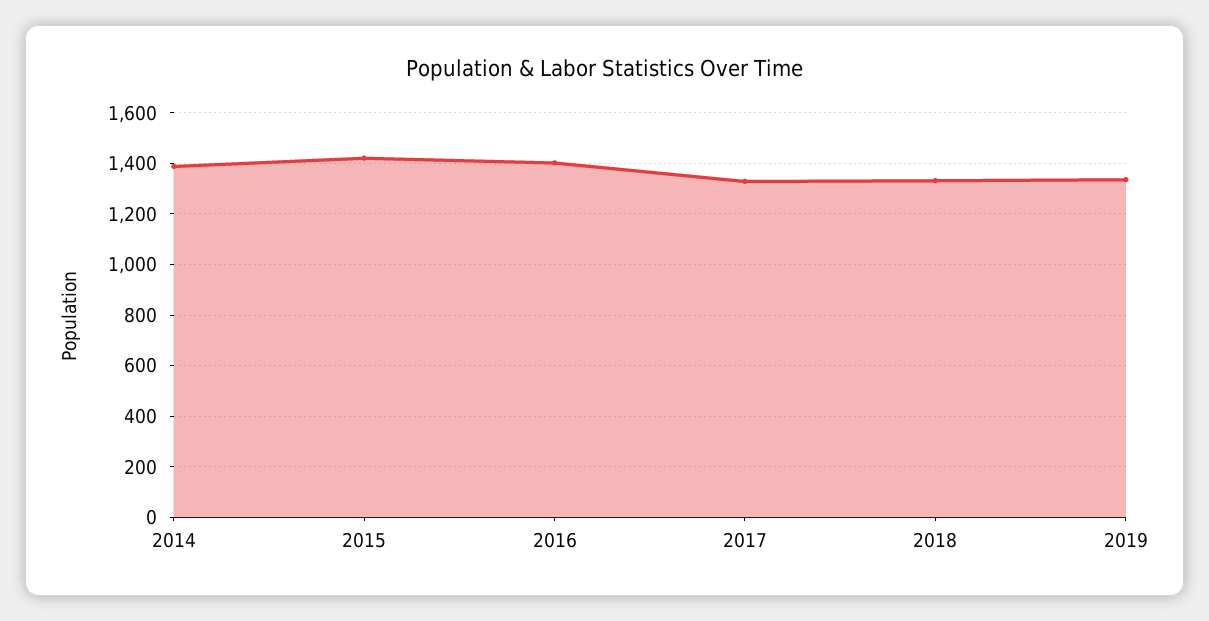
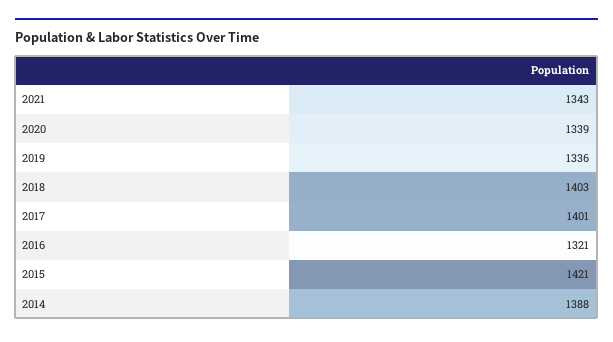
2016: 1400 -> 1321
2017: 1325 -> 1401
2018: 1325 -> 1403
2021: none -> 1343
2020: none -> 1339

